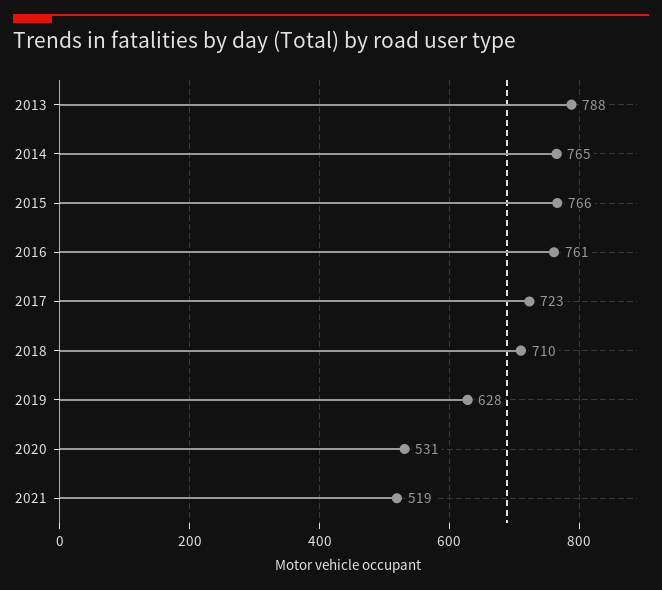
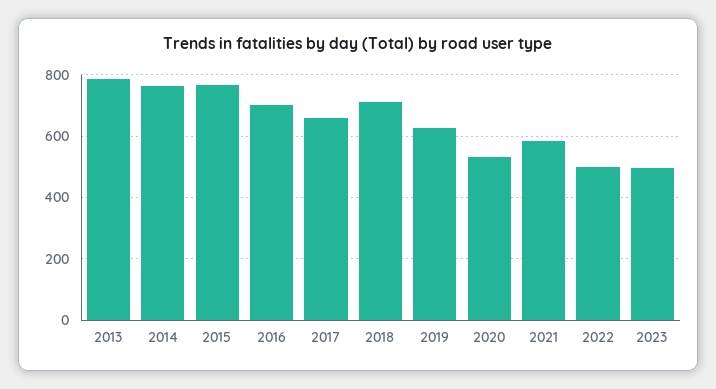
2016: 761 -> 700
2017: 723 -> 660
2021: 519 -> 580
2022: none -> 500
2023: none -> 500

